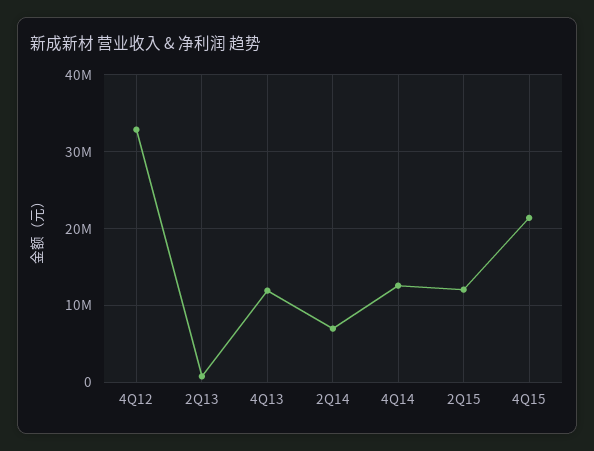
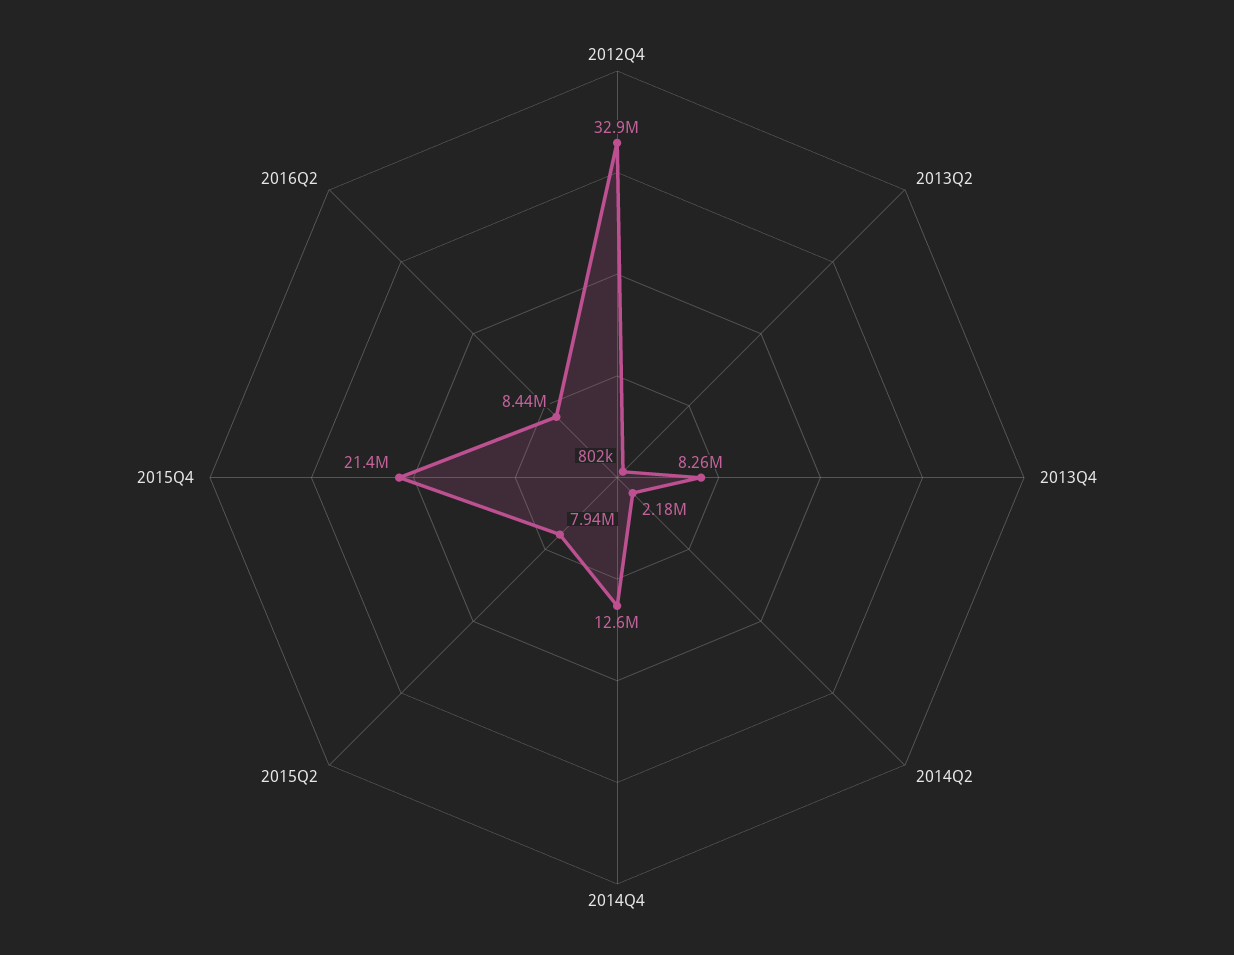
4Q13: 12000000 -> 8260000
2Q14: 7000000 -> 2180000
2Q15: 12000000 -> 7940000
2016Q2: none -> 8440000

